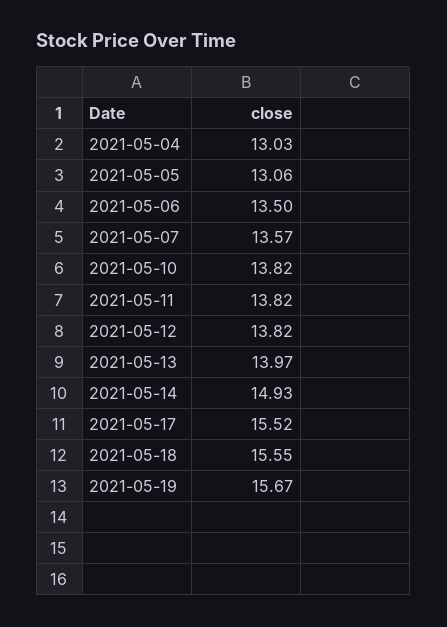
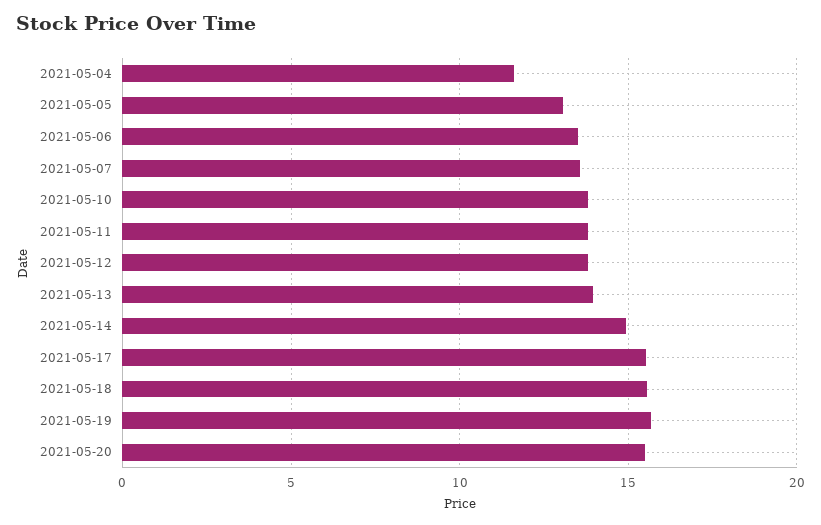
2021-05-04: 13.03 -> 11.5
2021-05-20: none -> 15.5

